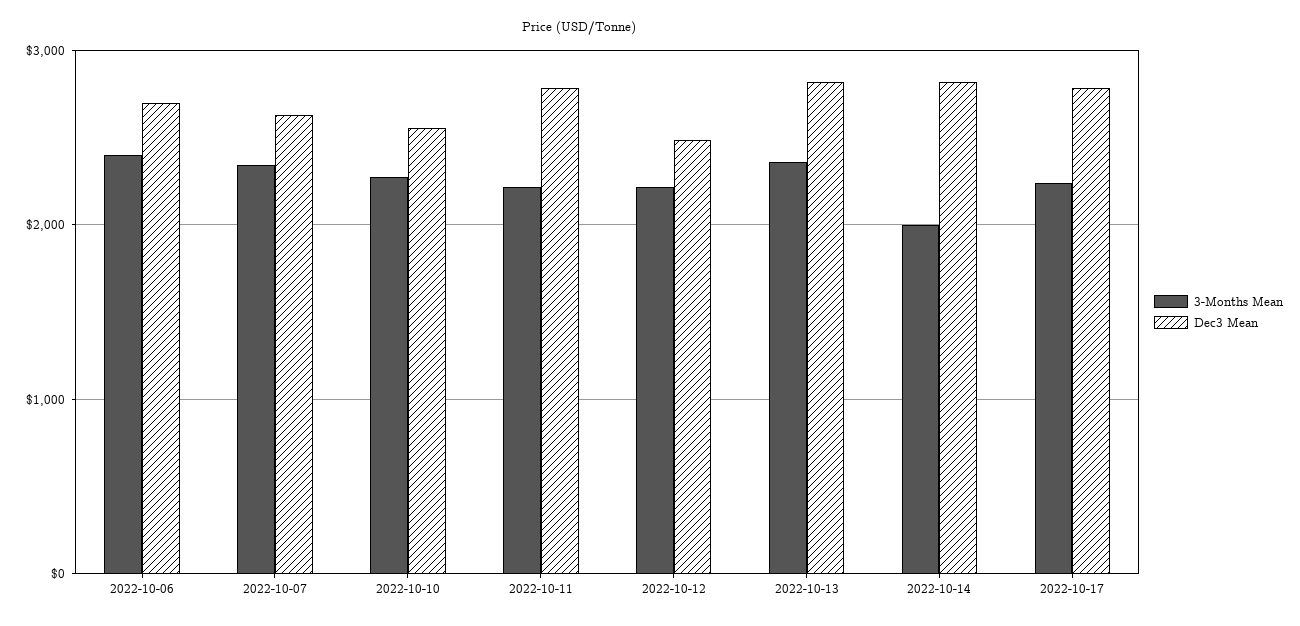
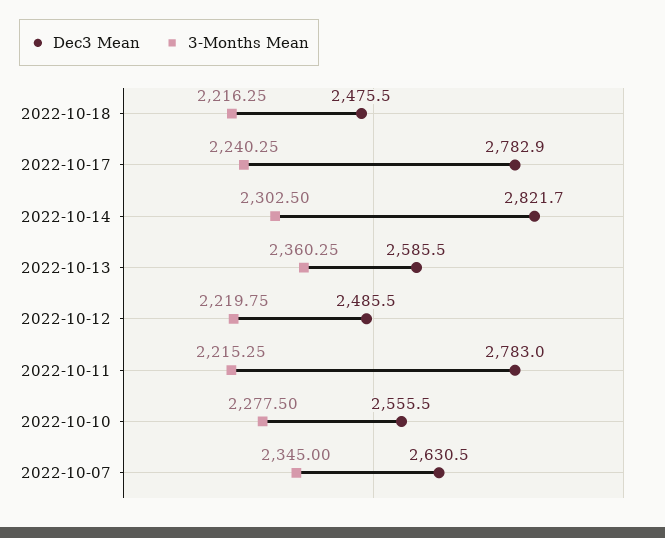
3-Months Mean, 2022-10-06: 2400 -> none
Dec3 Mean, 2022-10-06: 2700 -> none
Dec3 Mean, 2022-10-13: 2800 -> 2585.5
3-Months Mean, 2022-10-14: 2000 -> 2302.5
Dec3 Mean, 2022-10-18: none -> 2475.5
3-Months Mean, 2022-10-18: none -> 2216.25

